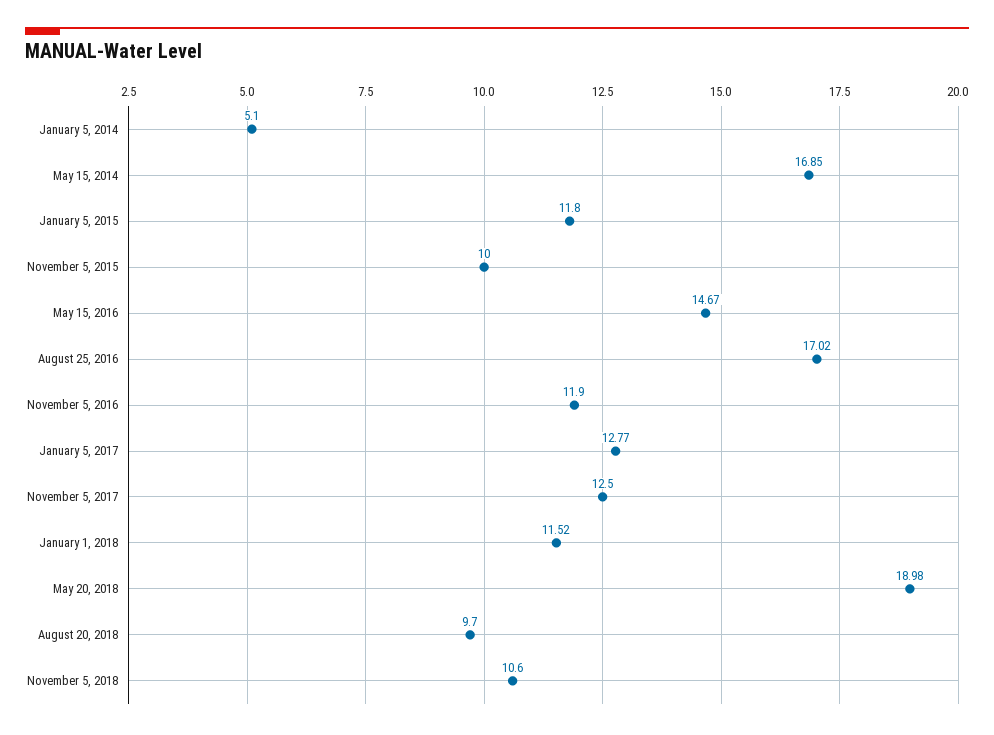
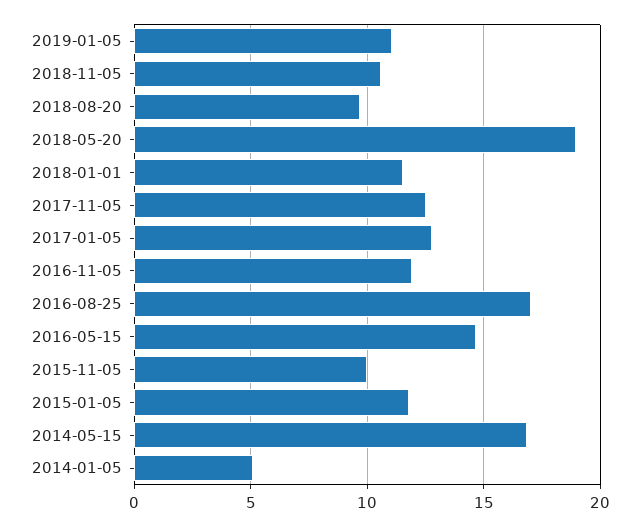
2019-01-05: none -> 11

